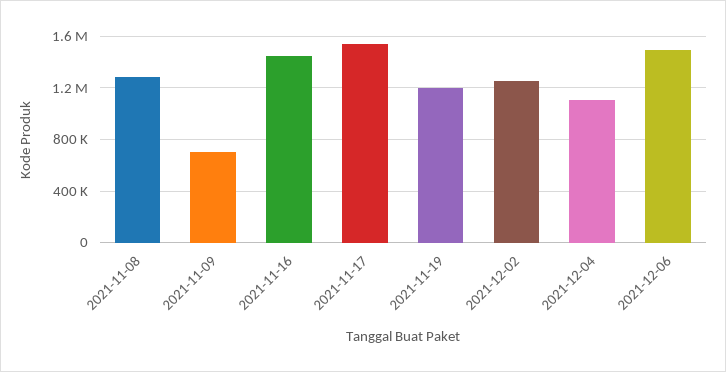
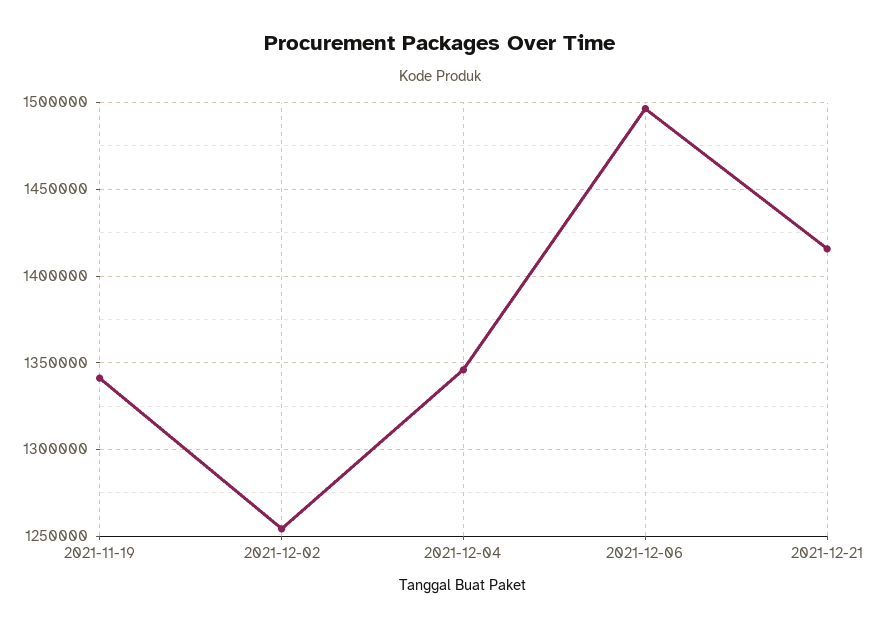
2021-11-08: 1300000 -> none
2021-11-09: 700000 -> none
2021-11-16: 1450000 -> none
2021-11-17: 1550000 -> none
2021-11-19: 1200000 -> 1340000
2021-12-04: 1100000 -> 1345000
2021-12-21: none -> 1415000

